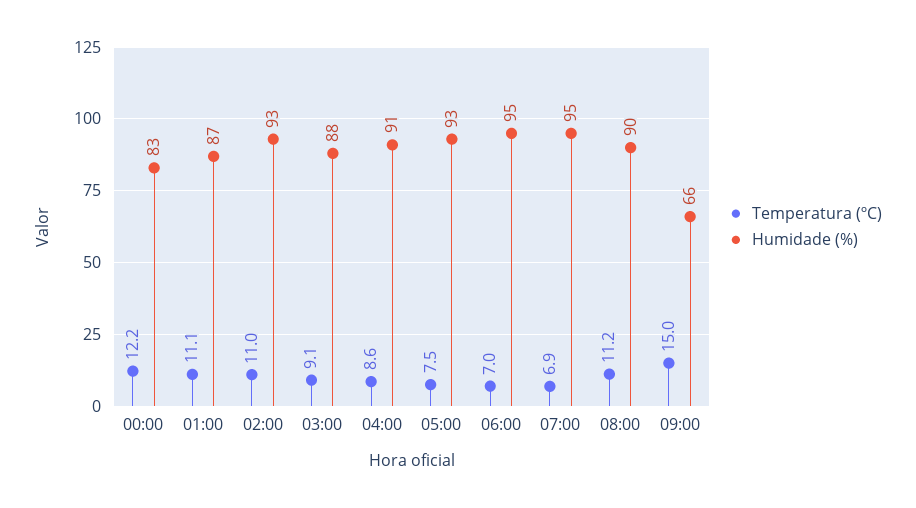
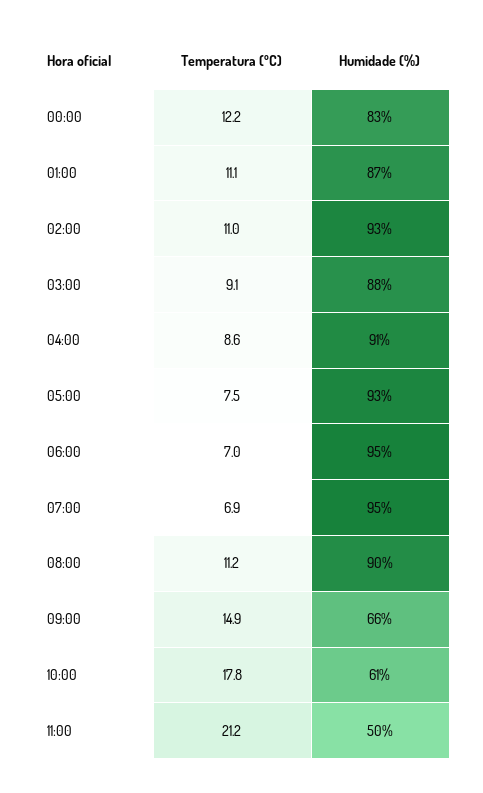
Temperatura (ºC), 09:00: 15 -> 14.9
Temperatura (ºC), 10:00: none -> 17.8
Humidade (%), 10:00: none -> 61
Temperatura (ºC), 11:00: none -> 21.2
Humidade (%), 11:00: none -> 50

